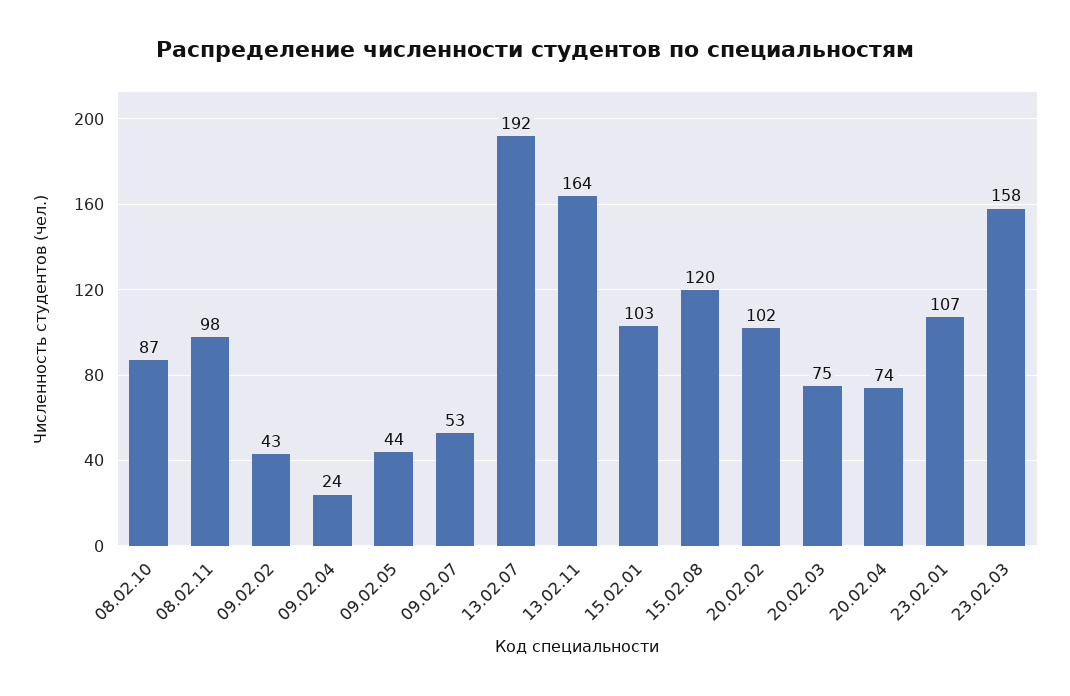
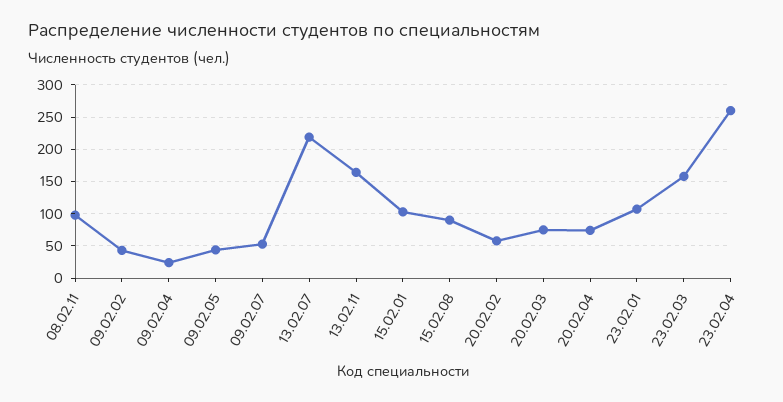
08.02.10: 87 -> none
13.02.07: 192 -> 220
15.02.08: 120 -> 90
20.02.02: 102 -> 60
23.02.04: none -> 260

